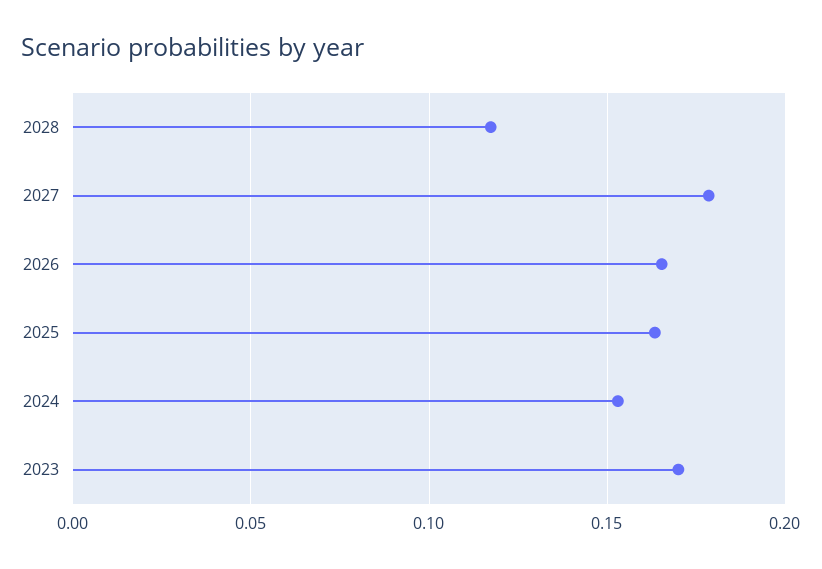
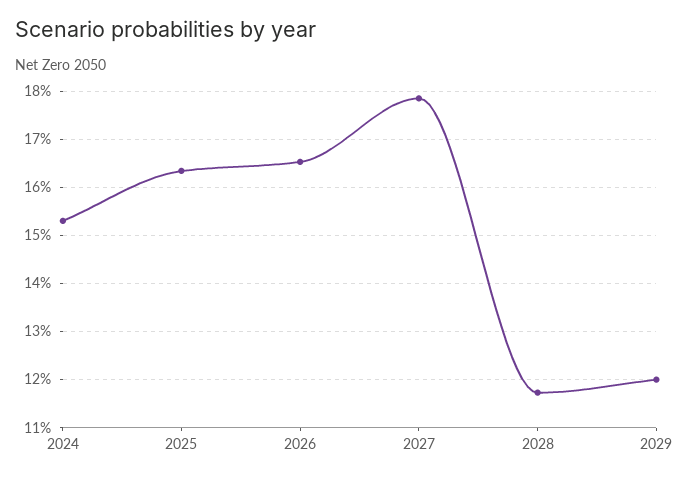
2023: 0.17 -> none
2029: none -> 0.12

